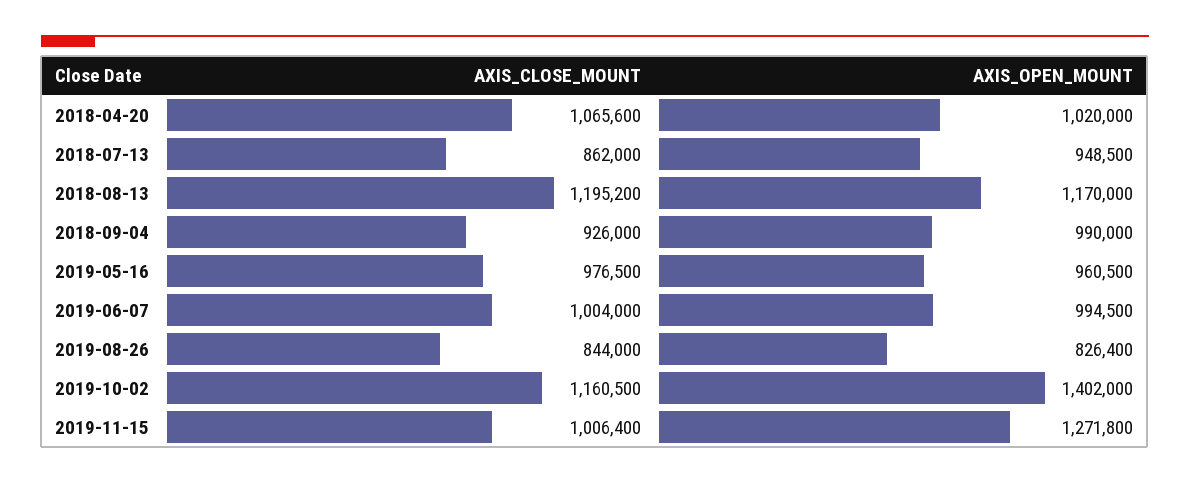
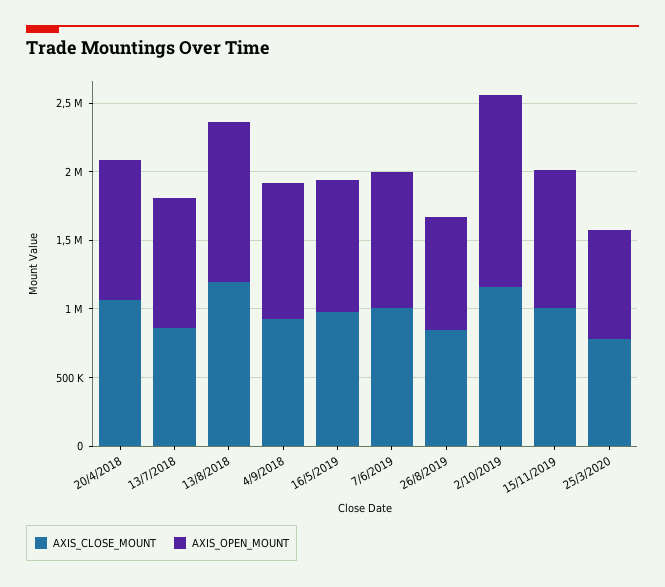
AXIS_OPEN_MOUNT, 2019-11-15: 1271800 -> 1000000
AXIS_CLOSE_MOUNT, 25/3/2020: none -> 800000
AXIS_OPEN_MOUNT, 25/3/2020: none -> 800000

